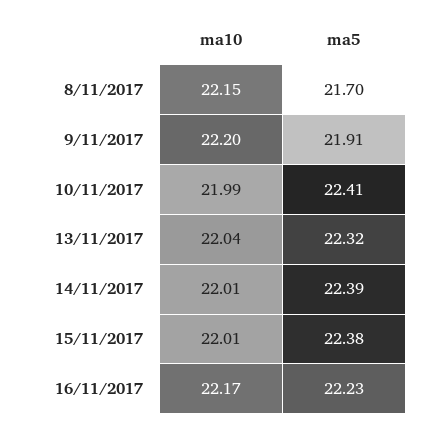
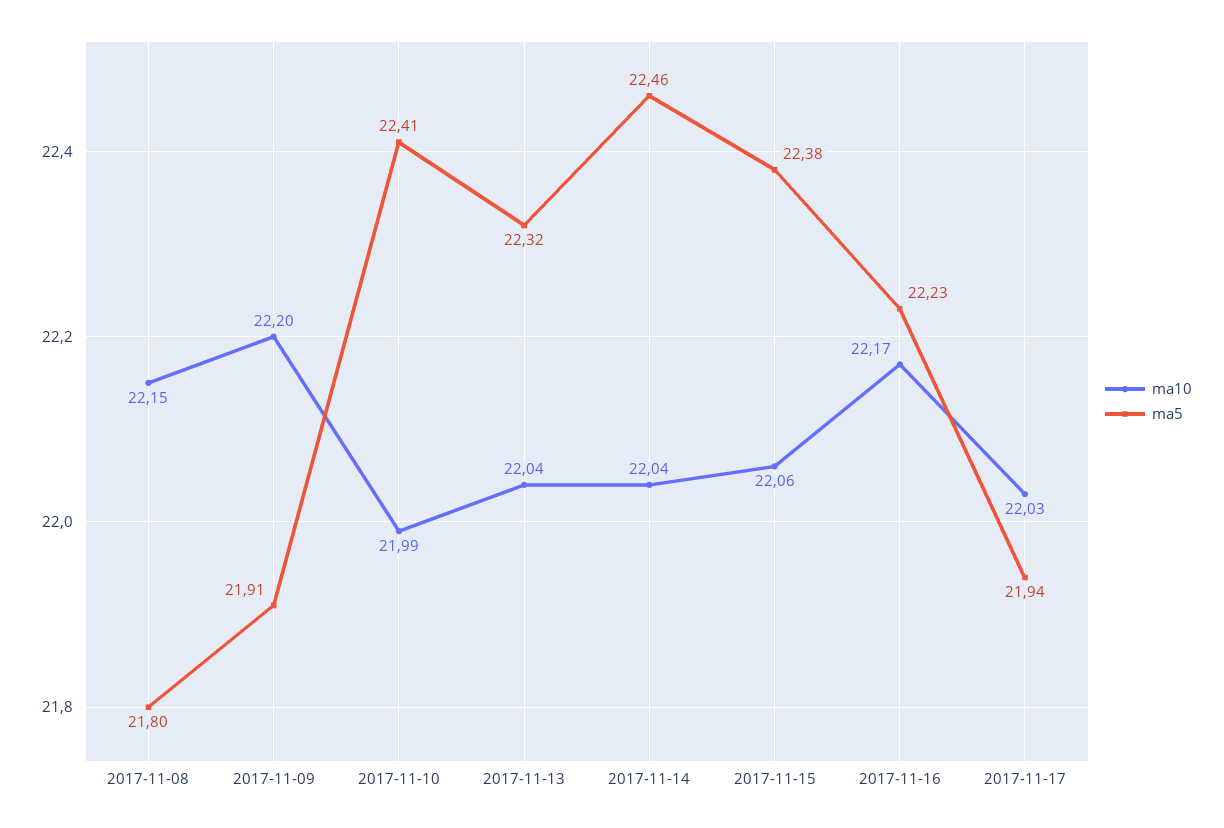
ma5, 8/11/2017: 21.7 -> 21.8
ma10, 14/11/2017: 22.01 -> 22.04
ma5, 14/11/2017: 22.39 -> 22.46
ma10, 15/11/2017: 22.01 -> 22.06
ma10, 2017-11-17: none -> 22.03
ma5, 2017-11-17: none -> 21.94

